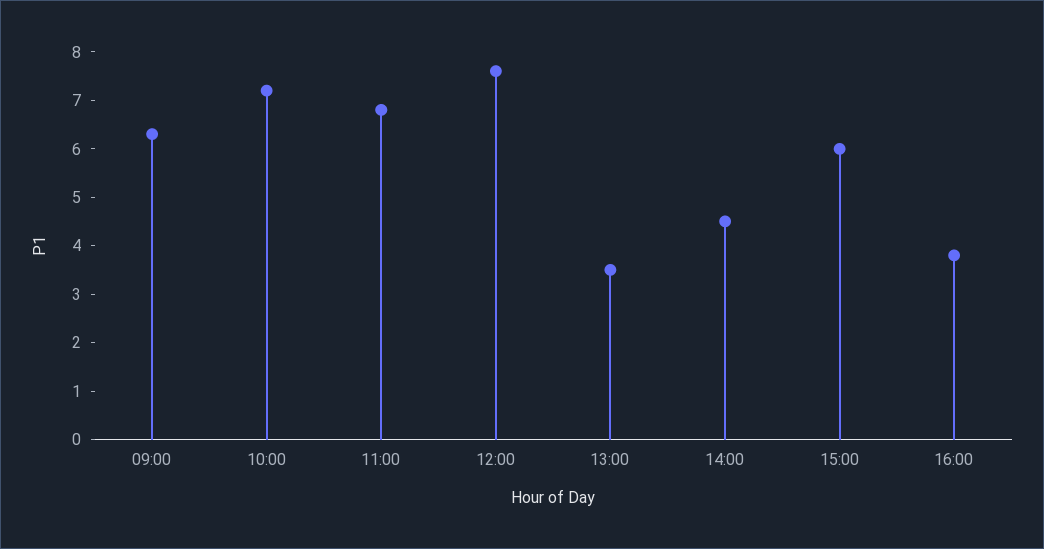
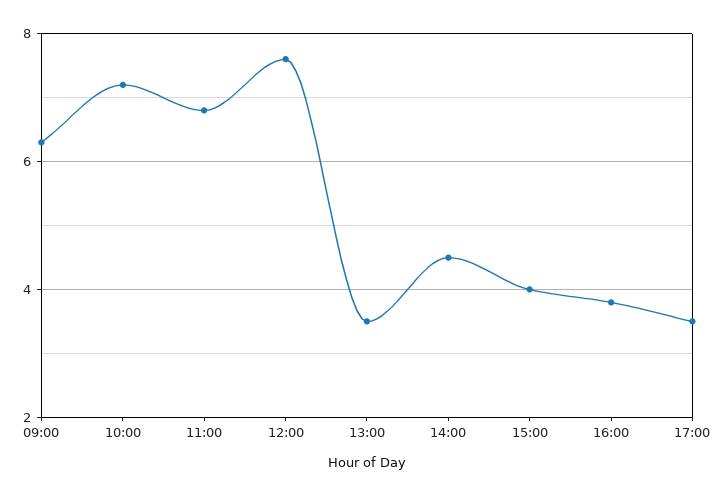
15:00: 6 -> 4
17:00: none -> 3.5

